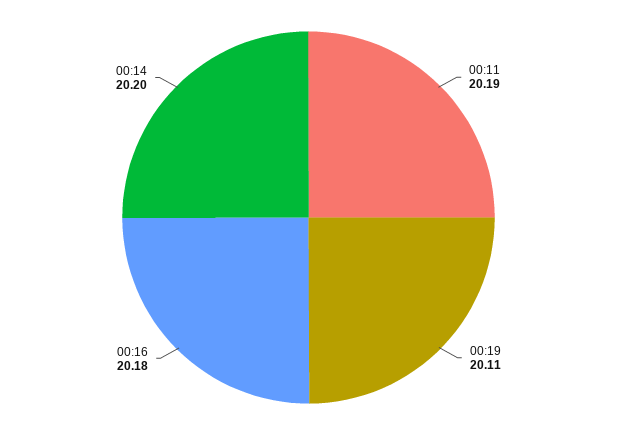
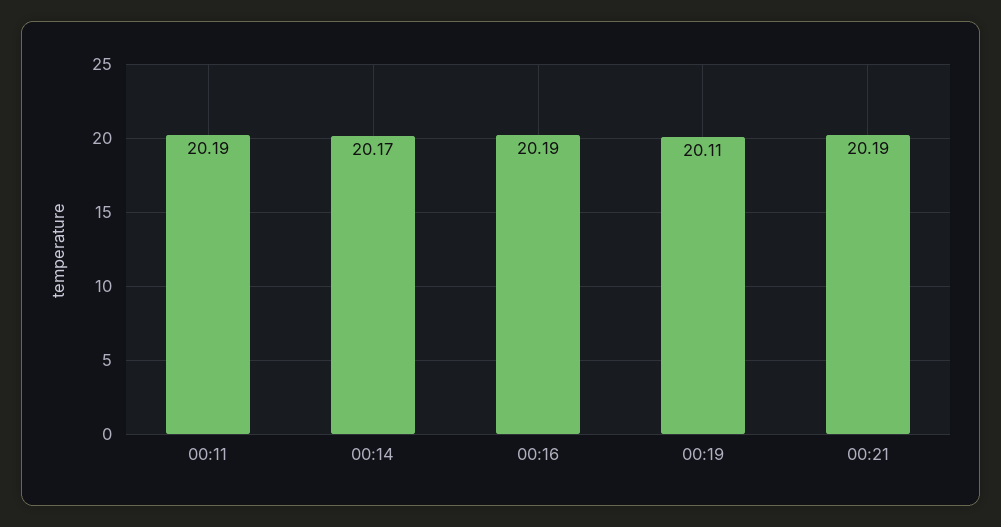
00:16: 20.18 -> 20.19
00:14: 20.2 -> 20.17
00:21: none -> 20.19

